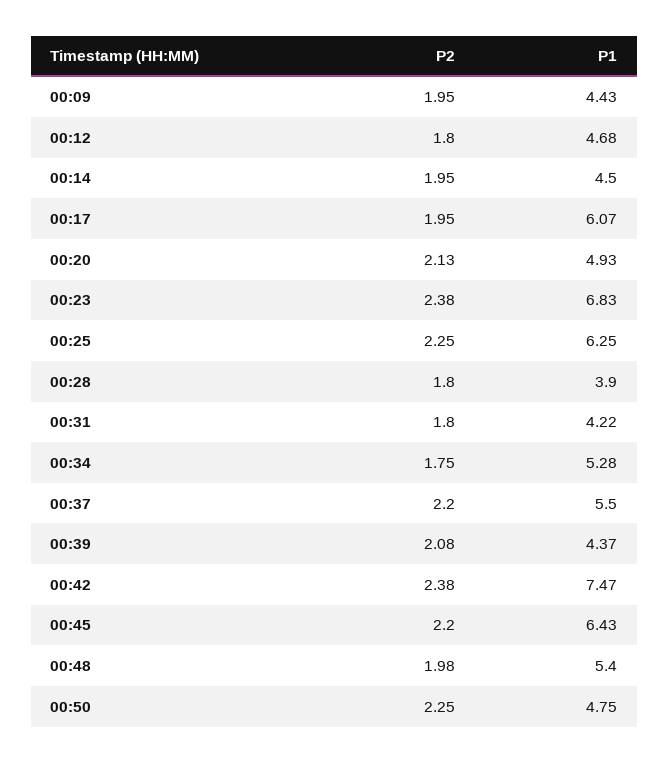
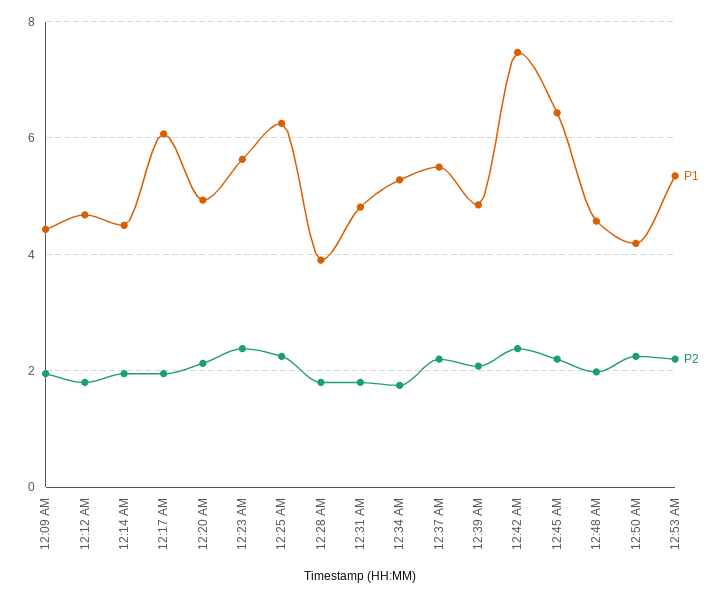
P1, 00:23: 6.83 -> 5.6
P1, 00:31: 4.22 -> 4.8
P1, 00:39: 4.37 -> 4.8
P1, 00:48: 5.4 -> 4.6
P1, 00:50: 4.75 -> 4.2
P1, 12:53 AM: none -> 5.4
P2, 12:53 AM: none -> 2.2

